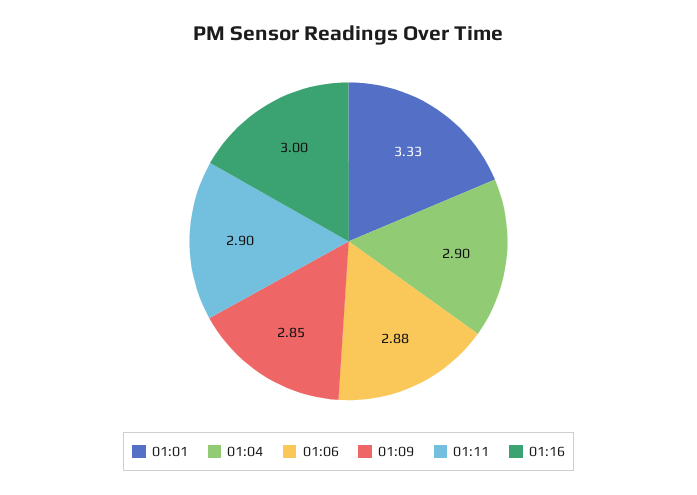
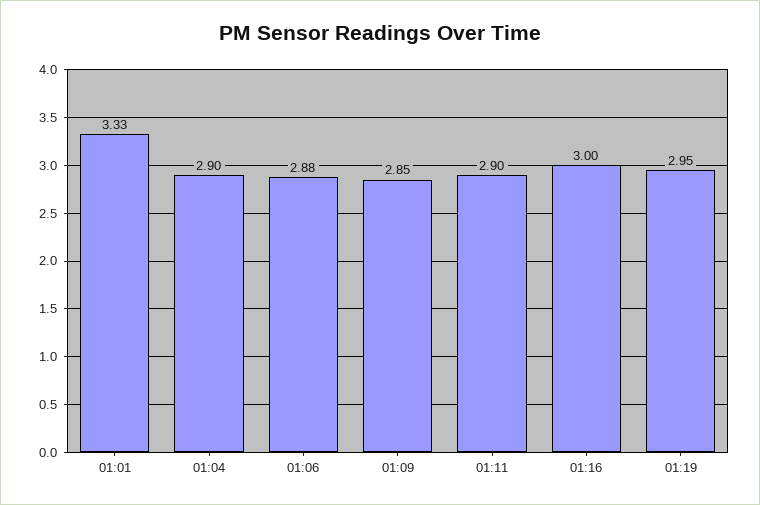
01:19: none -> 2.95

